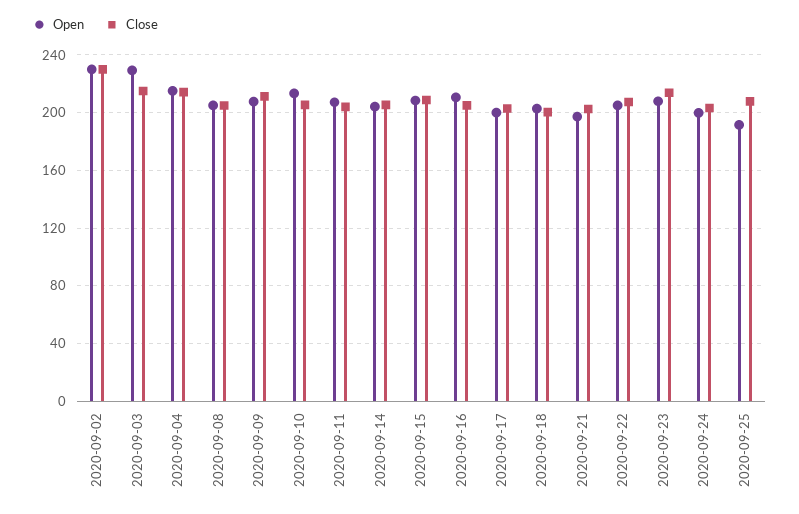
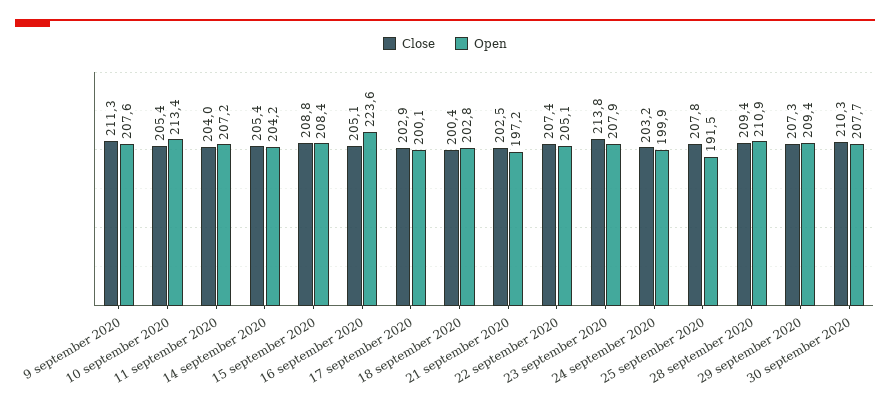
Open, 2020-09-02: 230 -> none
Close, 2020-09-02: 230 -> none
Open, 2020-09-03: 230 -> none
Close, 2020-09-03: 215 -> none
Open, 2020-09-04: 215 -> none
Close, 2020-09-04: 215 -> none
Open, 2020-09-08: 205 -> none
Close, 2020-09-08: 205 -> none
Open, 2020-09-16: 210 -> 223.6
Close, 28 september 2020: none -> 209.4
Open, 28 september 2020: none -> 210.9
Close, 29 september 2020: none -> 207.3
Open, 29 september 2020: none -> 209.4
Close, 30 september 2020: none -> 210.3
Open, 30 september 2020: none -> 207.7

